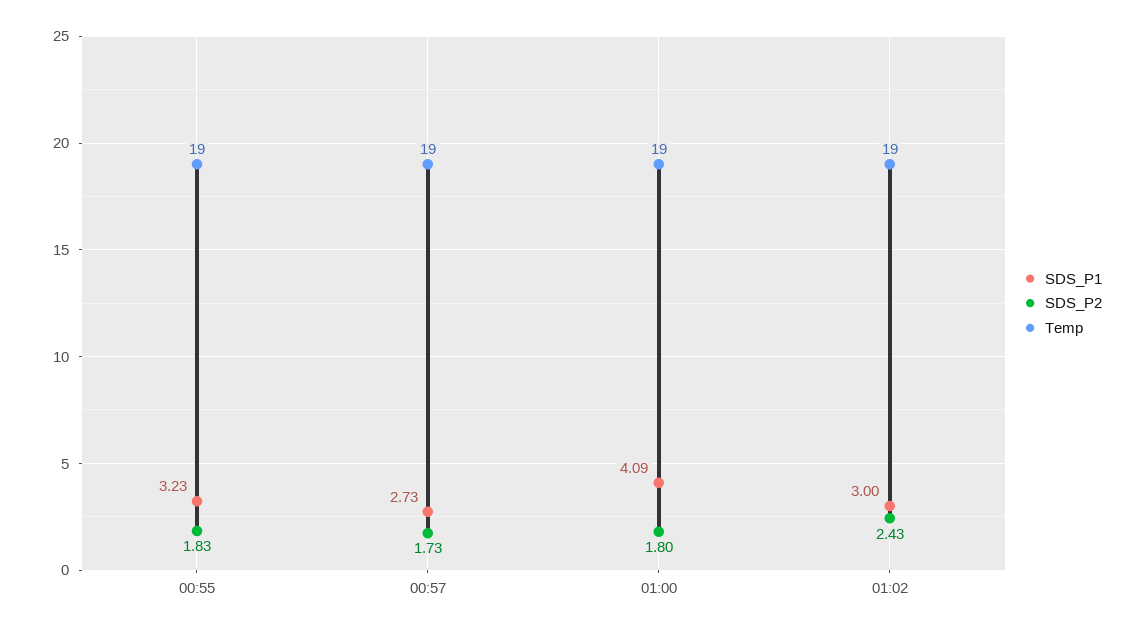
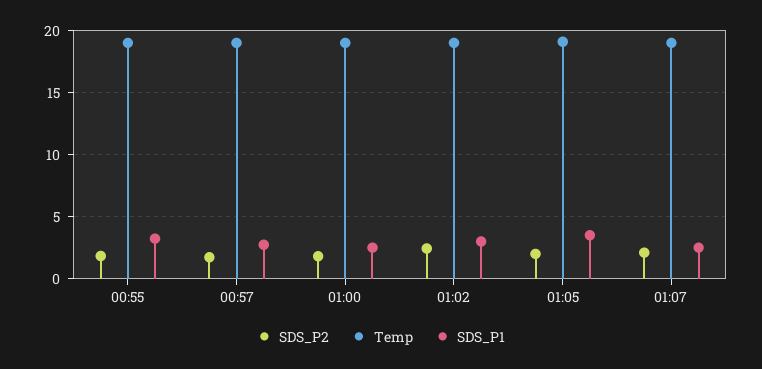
SDS_P1, 01:00: 4.09 -> 2.5
SDS_P2, 01:05: none -> 2
Temp, 01:05: none -> 19
SDS_P1, 01:05: none -> 3.5
SDS_P2, 01:07: none -> 2
Temp, 01:07: none -> 19
SDS_P1, 01:07: none -> 2.5

